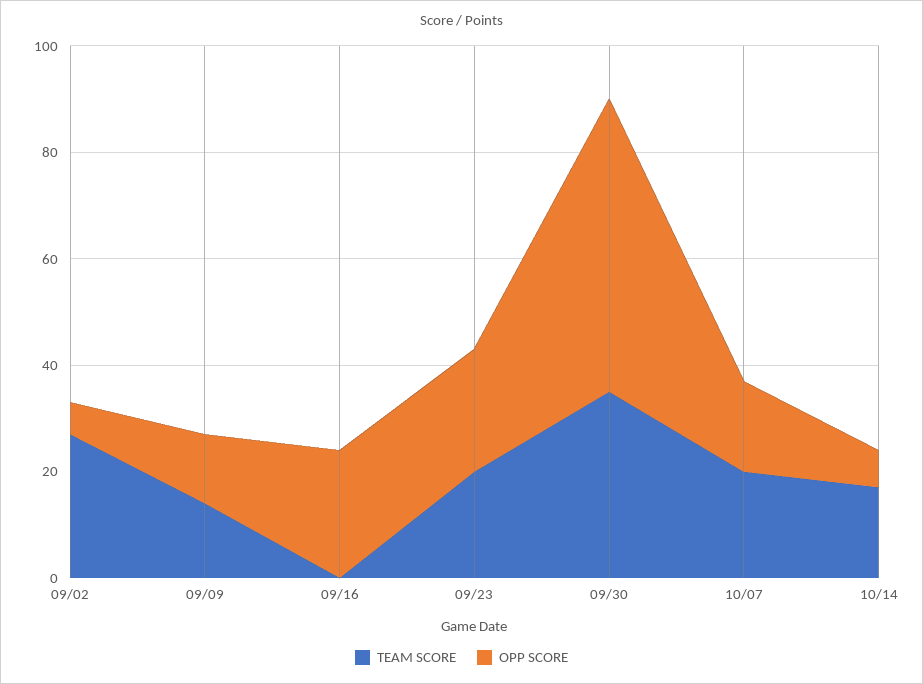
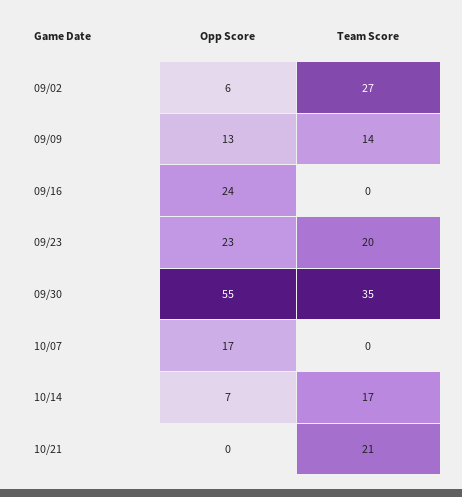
TEAM SCORE, 10/07: 20 -> 0
OPP SCORE, 10/21: none -> 0
TEAM SCORE, 10/21: none -> 21

